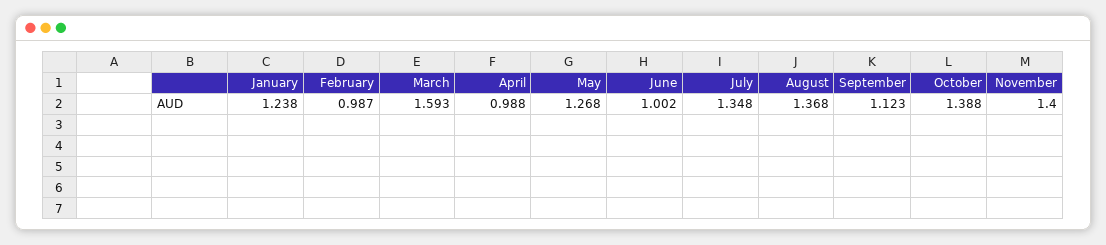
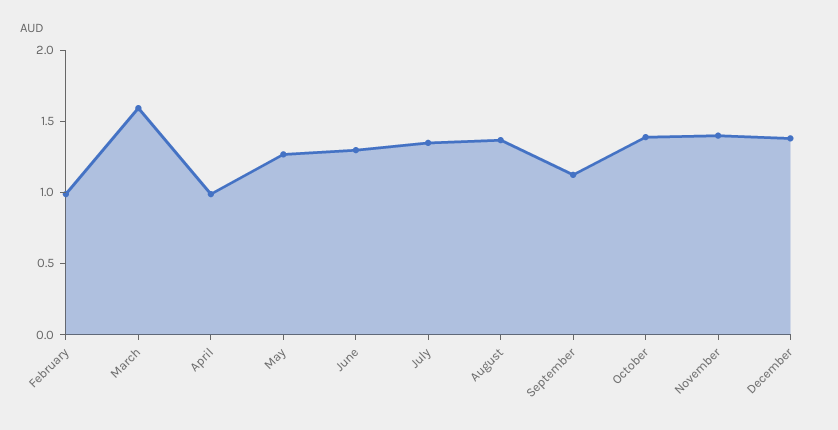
January: 1.238 -> none
June: 1.002 -> 1.3
December: none -> 1.4

